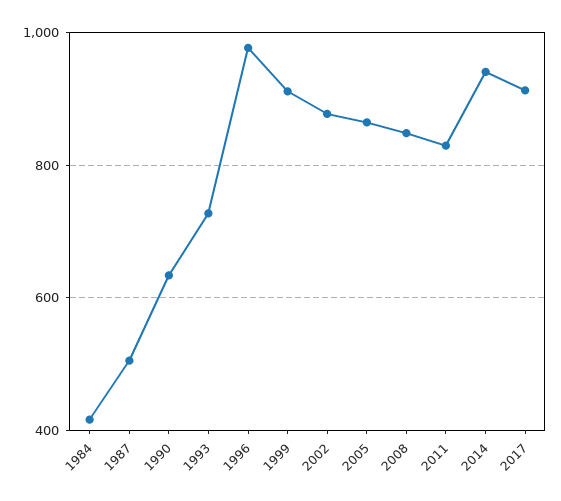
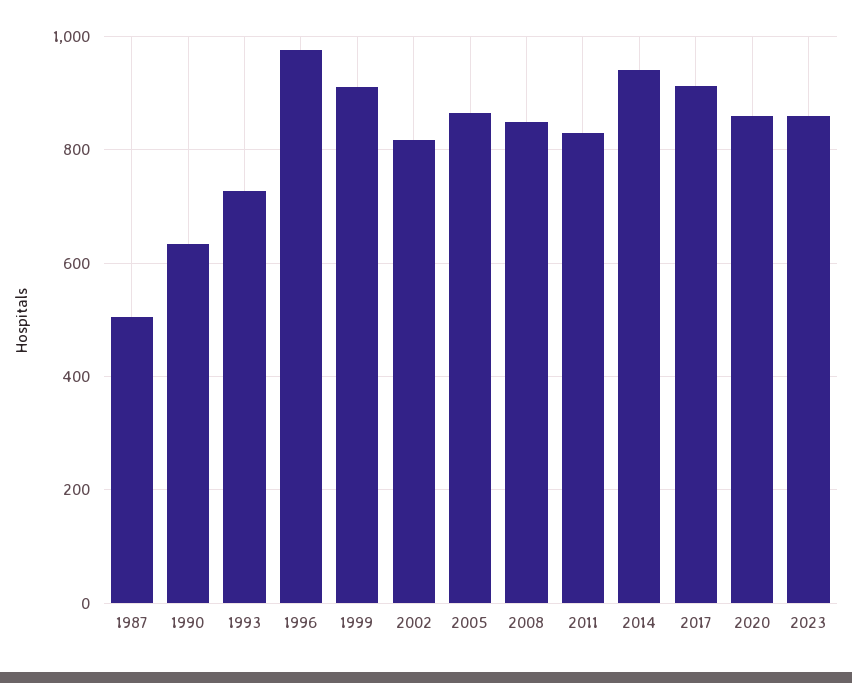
1984: 420 -> none
2002: 880 -> 820
2020: none -> 860
2023: none -> 860

